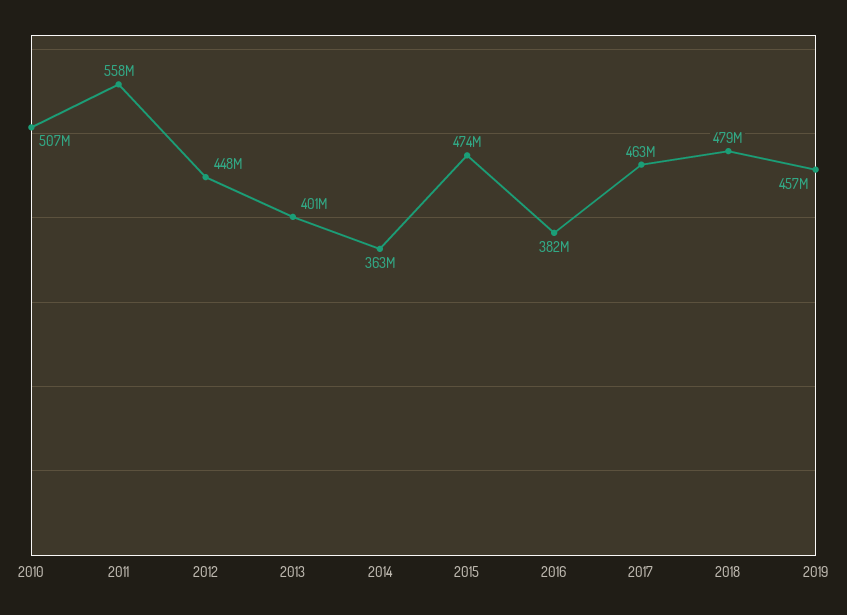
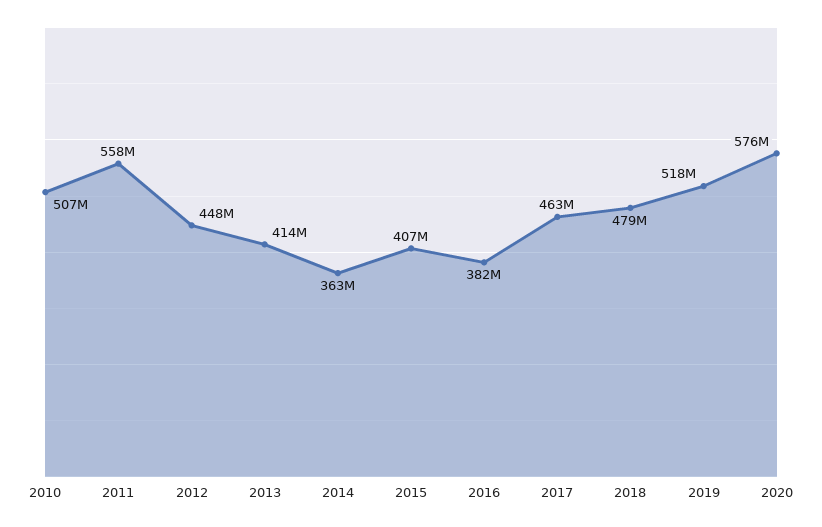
2013: 401000000 -> 414000000
2015: 474000000 -> 407000000
2019: 457000000 -> 518000000
2020: none -> 576000000

